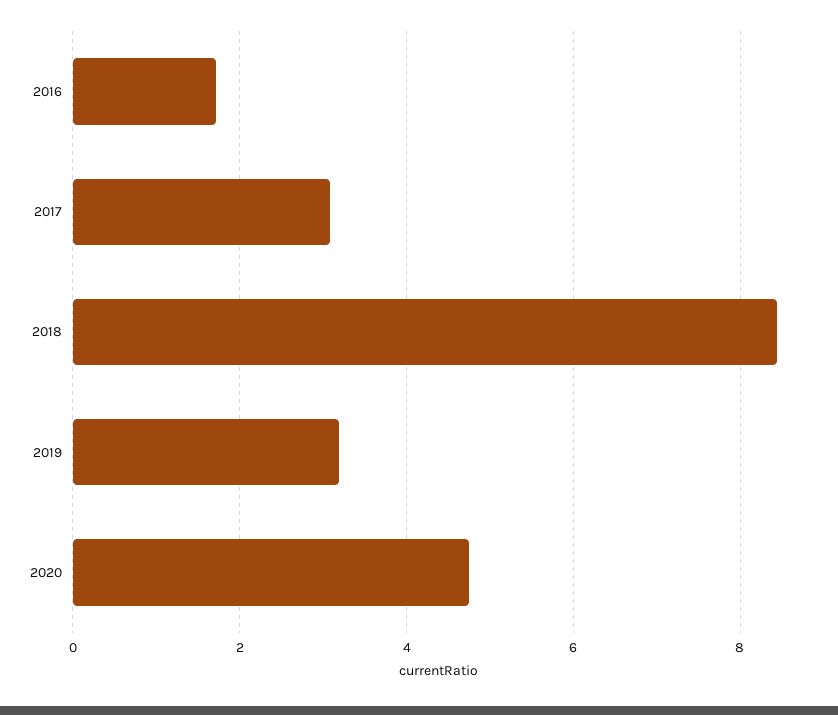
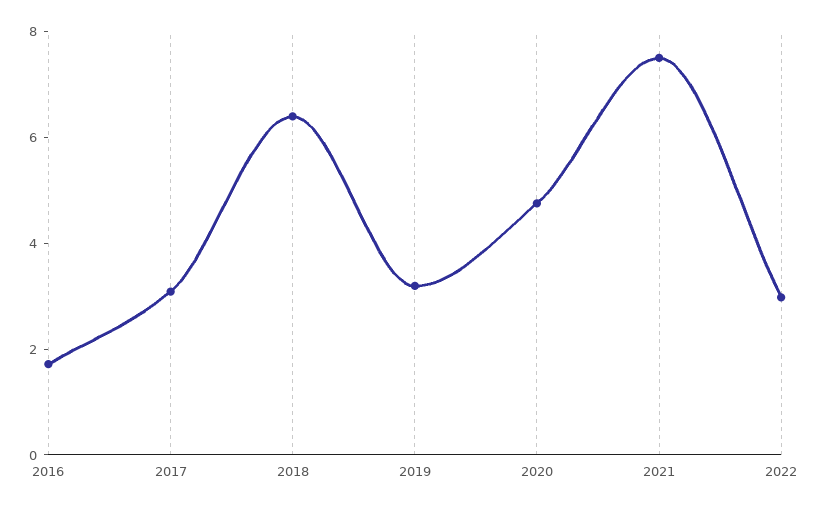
2018: 8.4 -> 6.5
2021: none -> 7.5
2022: none -> 3

